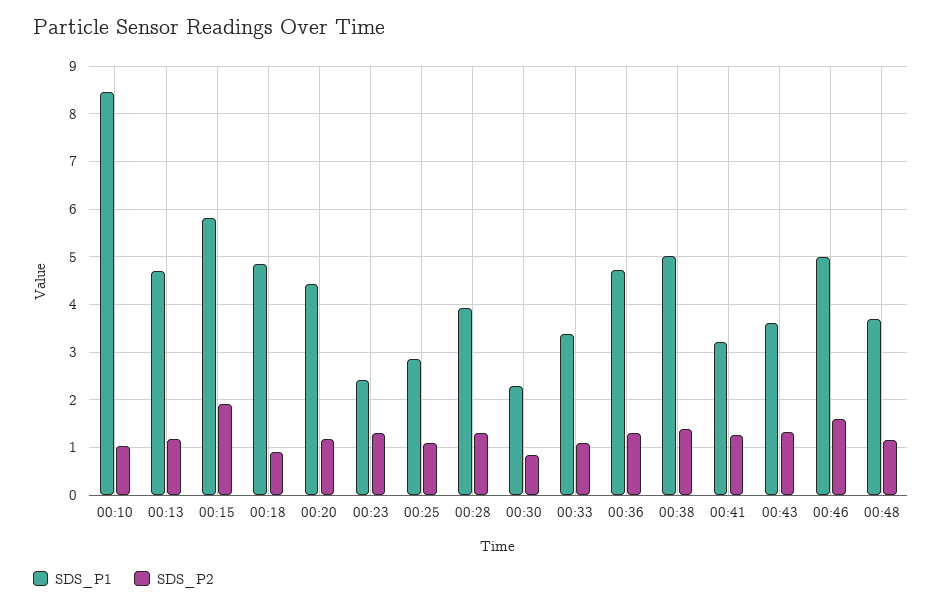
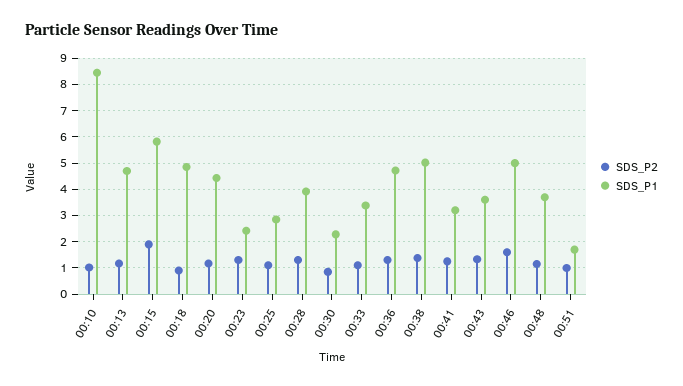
SDS_P2, 00:51: none -> 1
SDS_P1, 00:51: none -> 1.75

